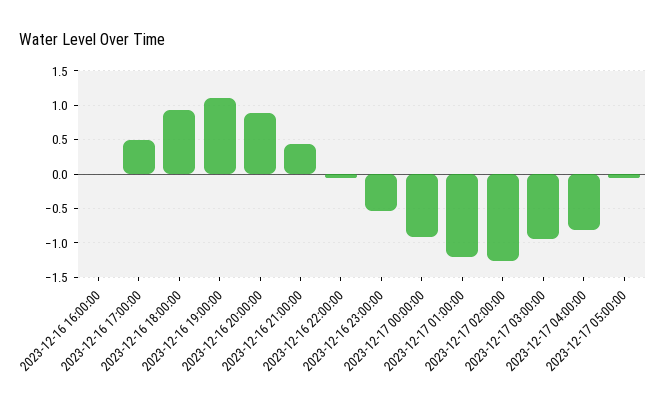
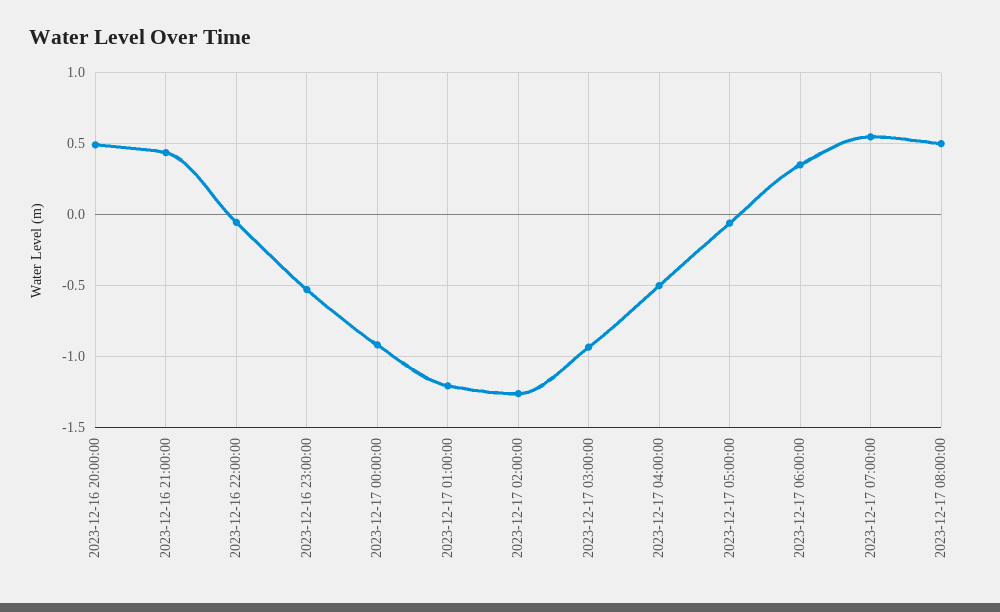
2023-12-16 16:00:00: 0 -> none
2023-12-16 17:00:00: 0.5 -> none
2023-12-16 18:00:00: 0.9 -> none
2023-12-16 19:00:00: 1.1 -> none
2023-12-16 20:00:00: 0.9 -> 0.5
2023-12-17 04:00:00: -0.8 -> -0.5
2023-12-17 06:00:00: none -> 0.35
2023-12-17 07:00:00: none -> 0.55
2023-12-17 08:00:00: none -> 0.5

